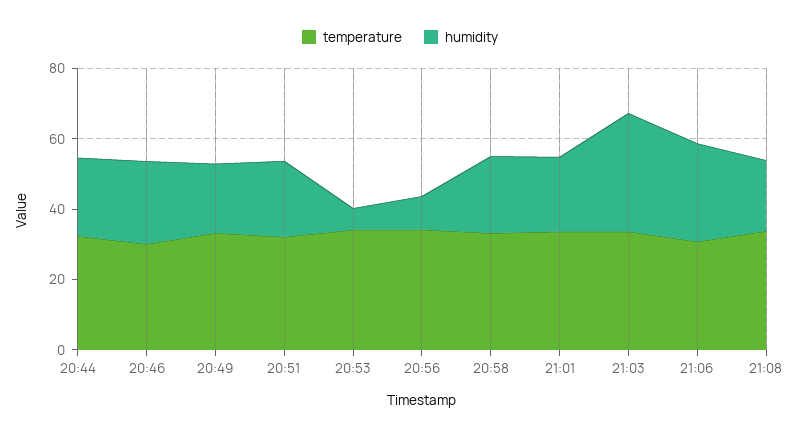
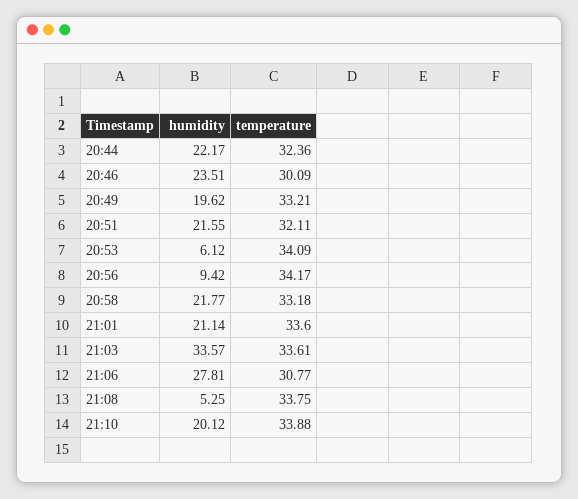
humidity, 21:08: 20 -> 5.25
humidity, 21:10: none -> 20.12
temperature, 21:10: none -> 33.88

